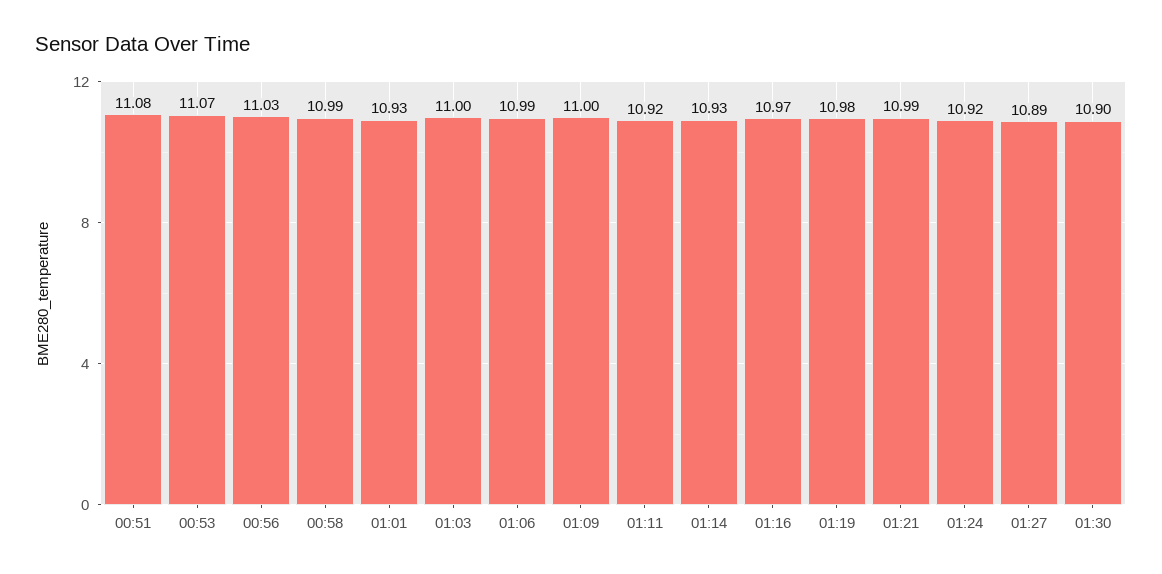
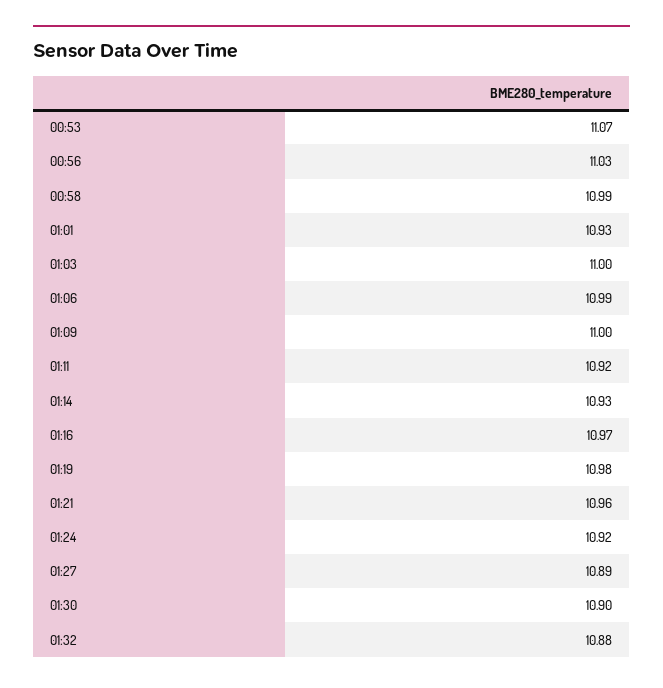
00:51: 11.08 -> none
01:21: 10.99 -> 10.96
01:32: none -> 10.88

